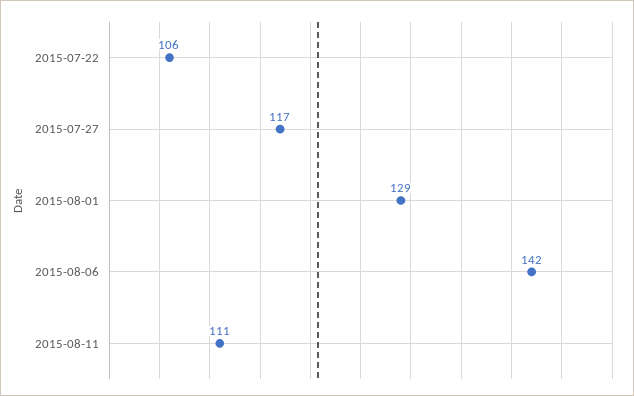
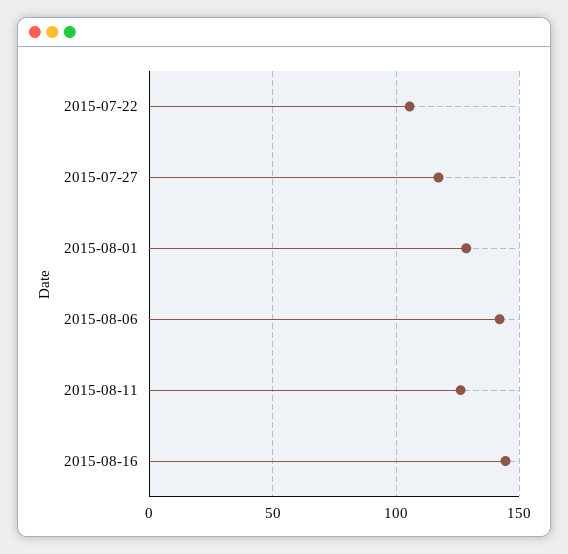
2015-08-11: 111 -> 125
2015-08-16: none -> 145

